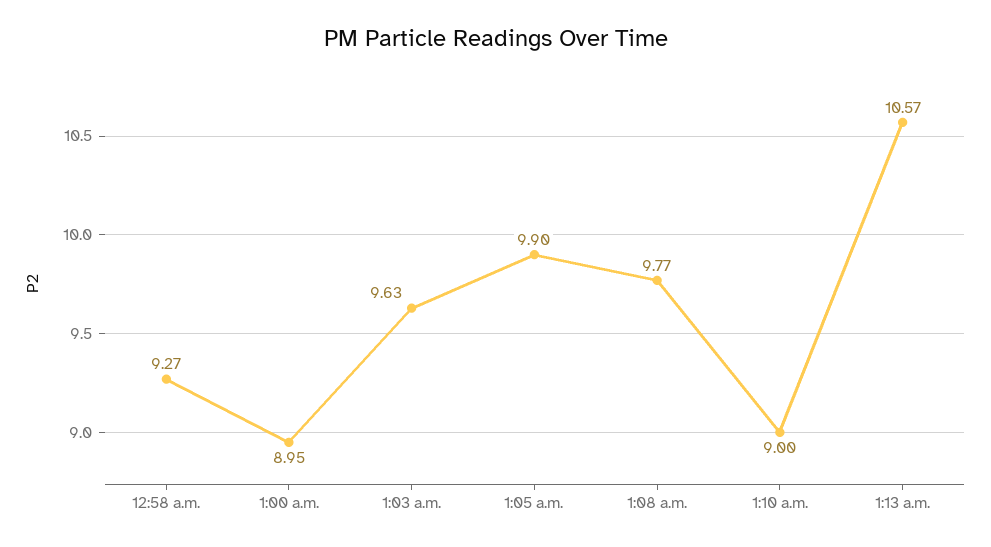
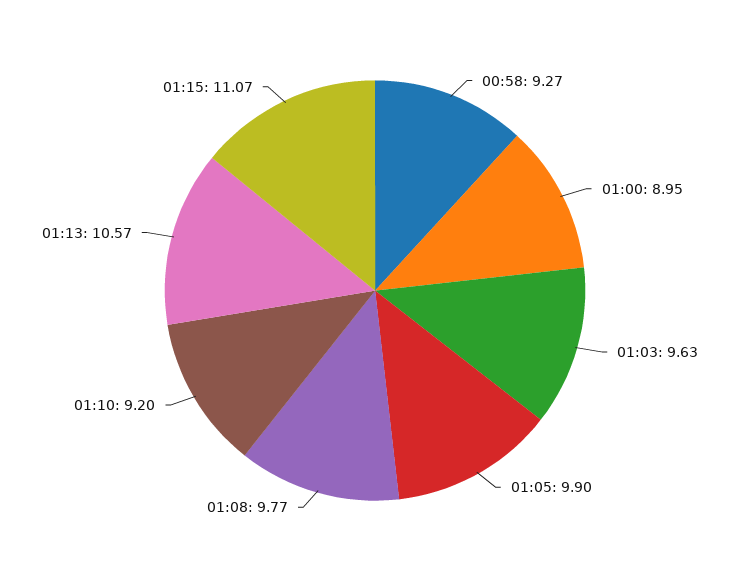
1:10 a.m.: 9 -> 9.2
01:15: none -> 11.07

